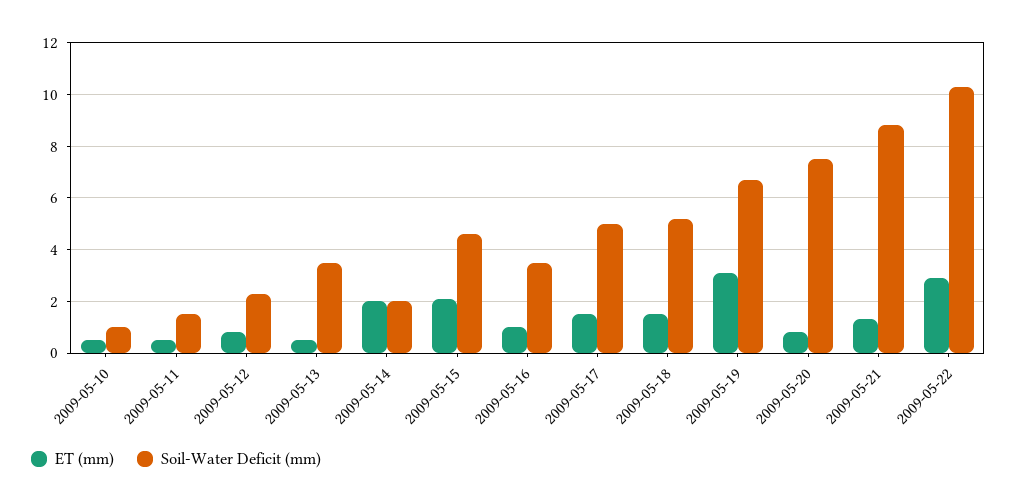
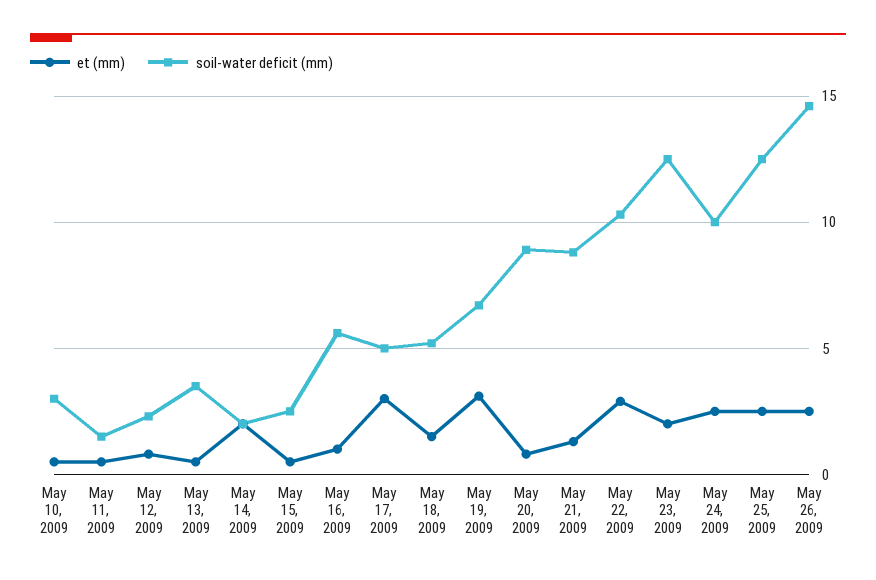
Soil-Water Deficit (mm), 2009-05-10: 1 -> 3
ET (mm), 2009-05-15: 2 -> 0.5
Soil-Water Deficit (mm), 2009-05-15: 4.5 -> 2.5
Soil-Water Deficit (mm), 2009-05-16: 3.5 -> 5.5
ET (mm), 2009-05-17: 1.5 -> 3
Soil-Water Deficit (mm), 2009-05-20: 7.5 -> 9
ET (mm), May 23, 2009: none -> 2
Soil-Water Deficit (mm), May 23, 2009: none -> 12.5
ET (mm), May 24, 2009: none -> 2.5
Soil-Water Deficit (mm), May 24, 2009: none -> 10
ET (mm), May 25, 2009: none -> 2.5
Soil-Water Deficit (mm), May 25, 2009: none -> 12.5
ET (mm), May 26, 2009: none -> 2.5
Soil-Water Deficit (mm), May 26, 2009: none -> 14.5

